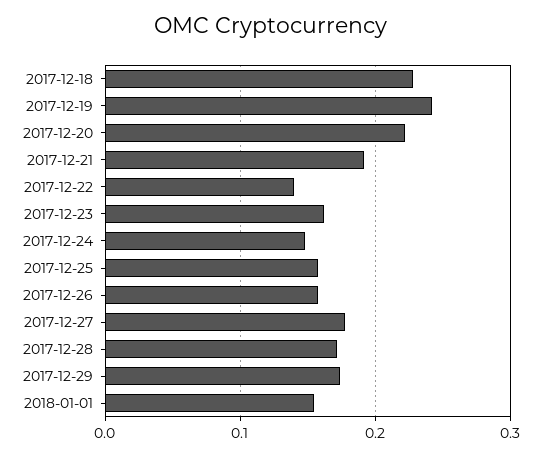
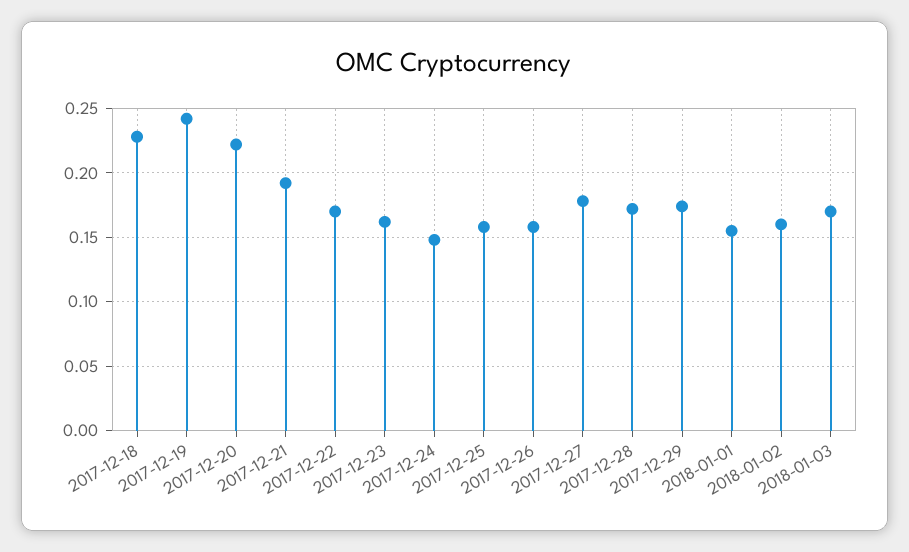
2017-12-22: 0.14 -> 0.17
2018-01-02: none -> 0.16
2018-01-03: none -> 0.17

